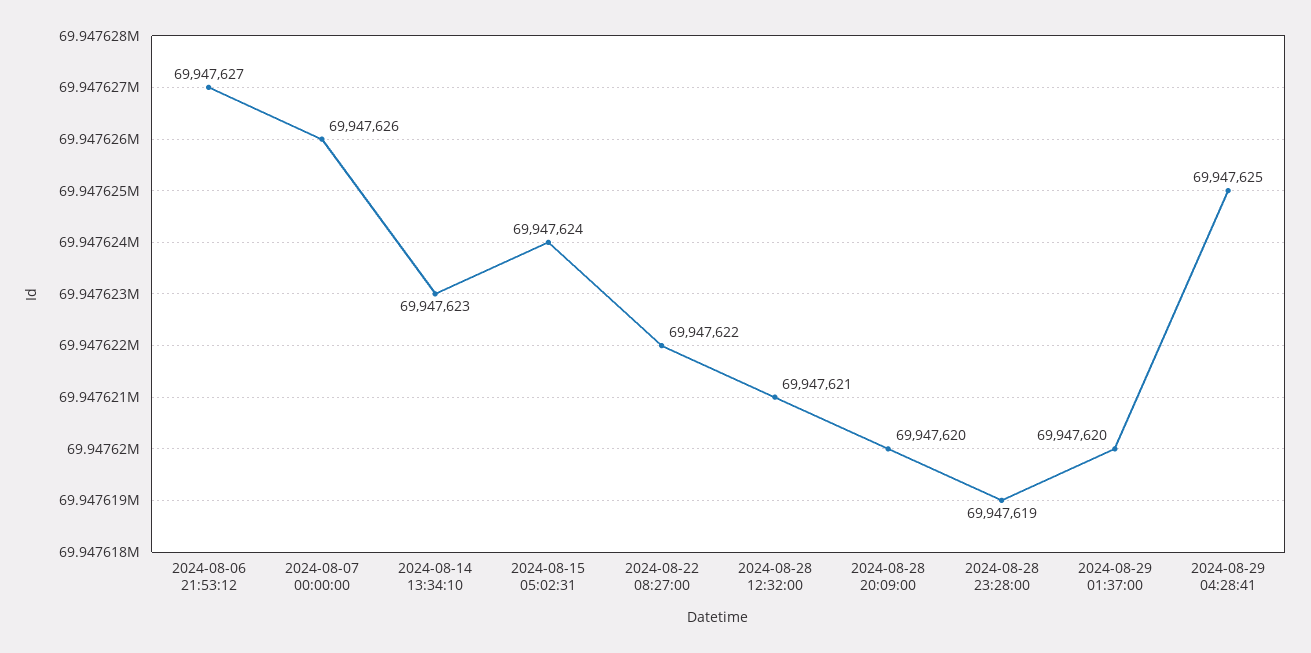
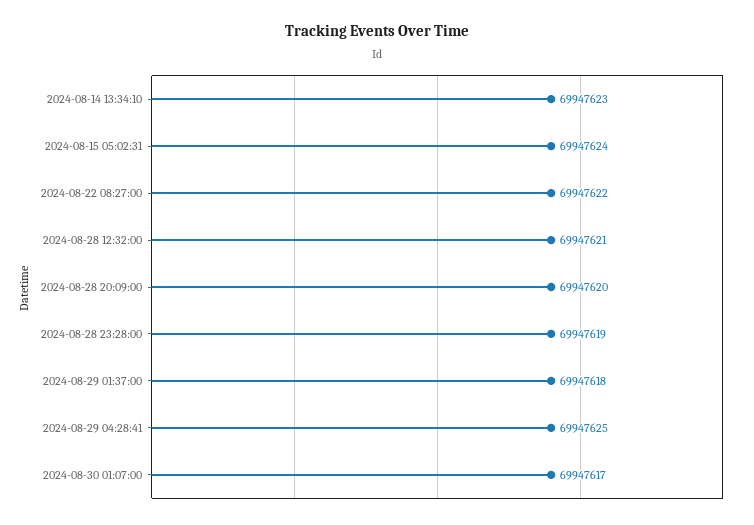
2024-08-06 21:53:12: 69947627 -> none
2024-08-07 00:00:00: 69947626 -> none
2024-08-29 01:37:00: 69947620 -> 69947618
2024-08-30 01:07:00: none -> 69947617

